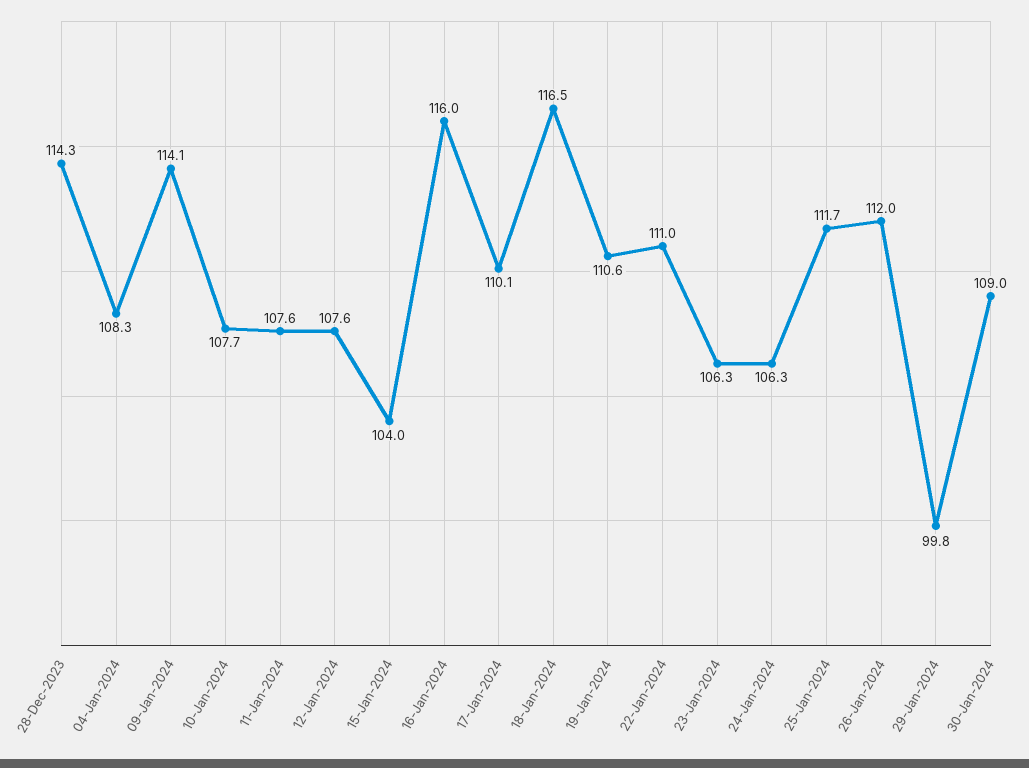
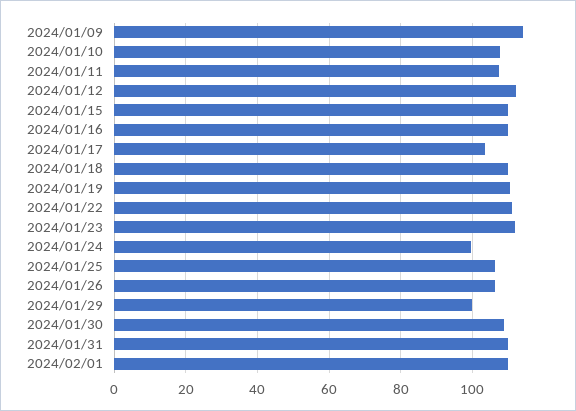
28-Dec-2023: 114.3 -> none
04-Jan-2024: 108.3 -> none
12-Jan-2024: 107.6 -> 112
15-Jan-2024: 104 -> 110
16-Jan-2024: 116 -> 110
17-Jan-2024: 110.1 -> 104
18-Jan-2024: 116.5 -> 110
23-Jan-2024: 106.3 -> 112
24-Jan-2024: 106.3 -> 100
25-Jan-2024: 111.7 -> 106
26-Jan-2024: 112 -> 106
2024/01/31: none -> 110
2024/02/01: none -> 110

